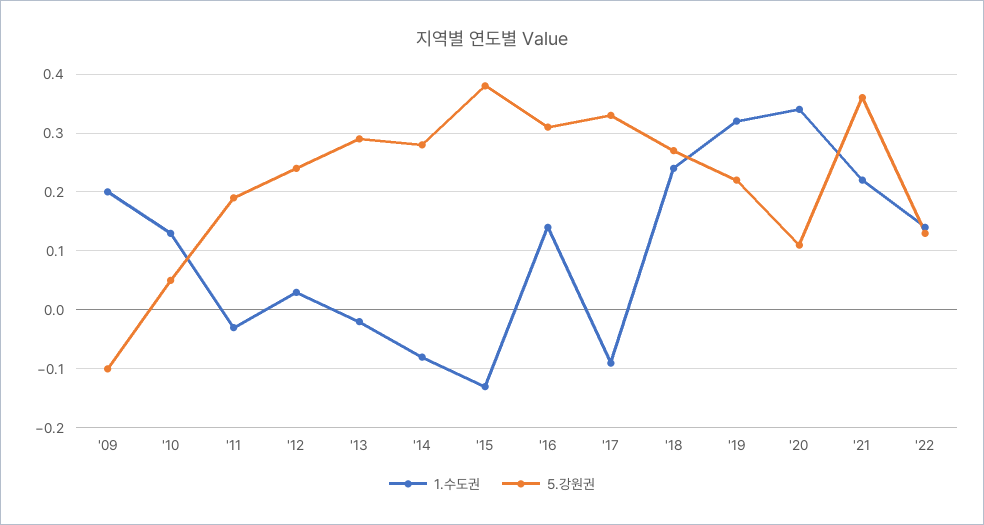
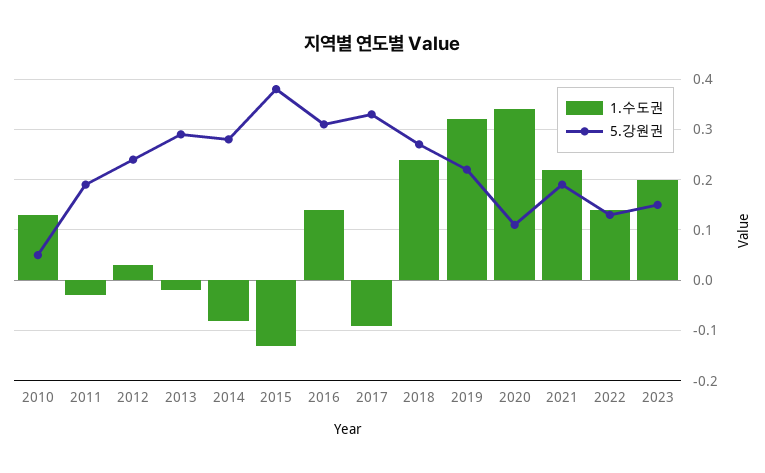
1.수도권, '09: 0.2 -> none
5.강원권, '09: -0.1 -> none
5.강원권, '21: 0.35 -> 0.2
1.수도권, 2023: none -> 0.2
5.강원권, 2023: none -> 0.15

